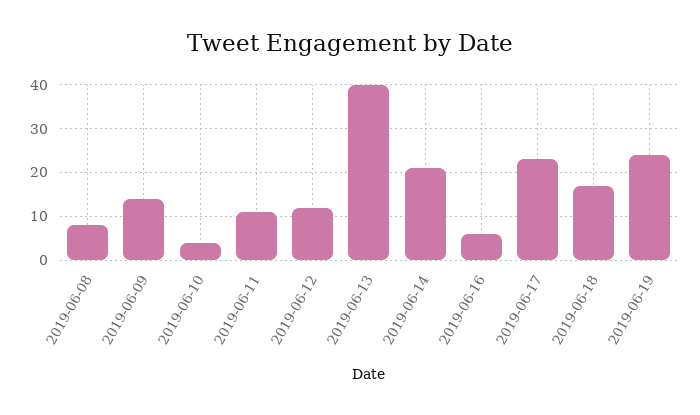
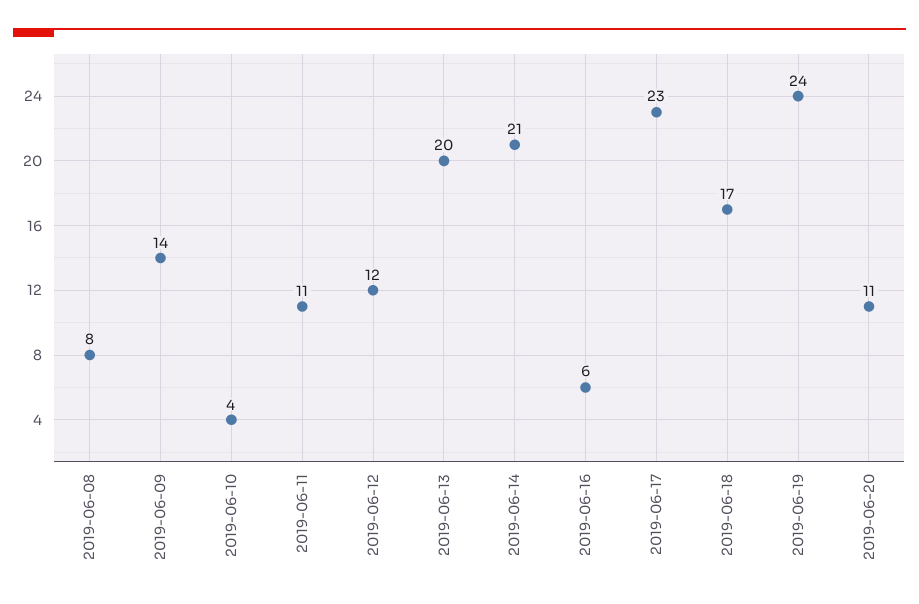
2019-06-13: 40 -> 20
2019-06-20: none -> 11

